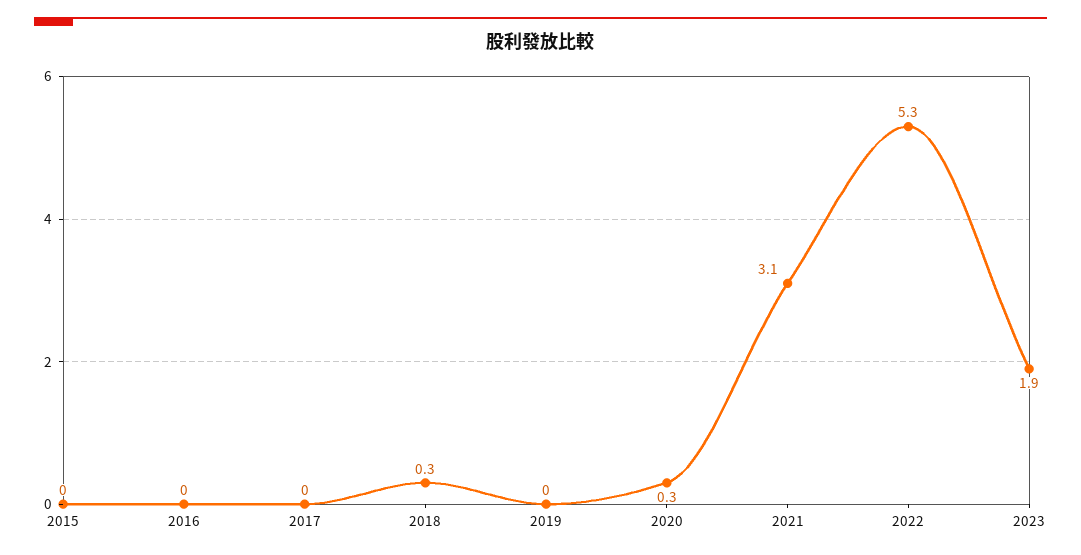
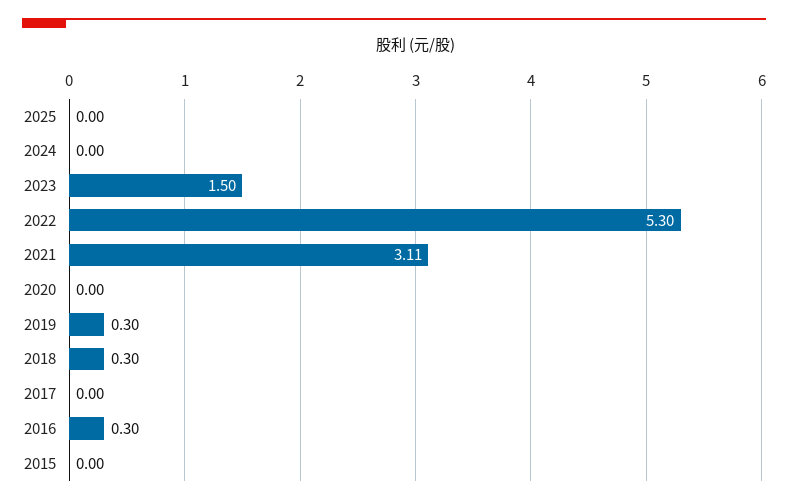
2016: 0 -> 0.3
2019: 0 -> 0.3
2020: 0.3 -> 0
2023: 1.9 -> 1.5
2025: none -> 0
2024: none -> 0

